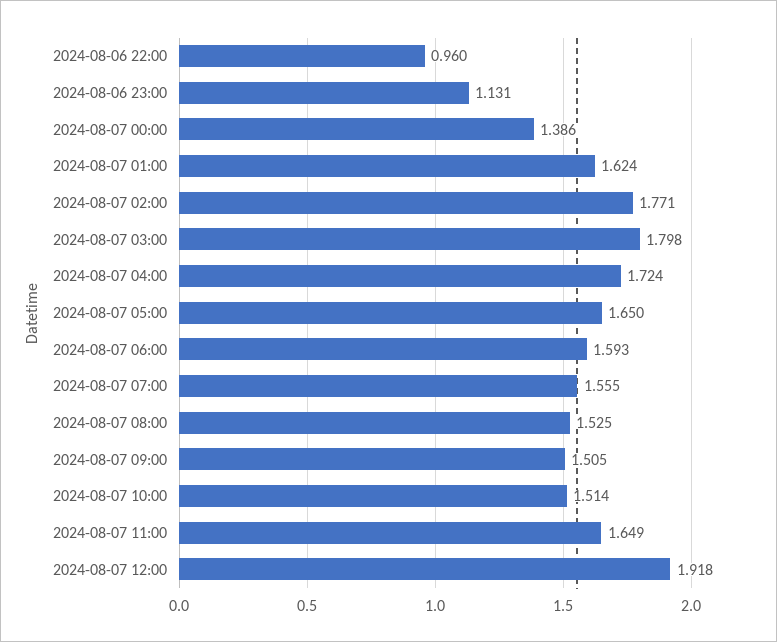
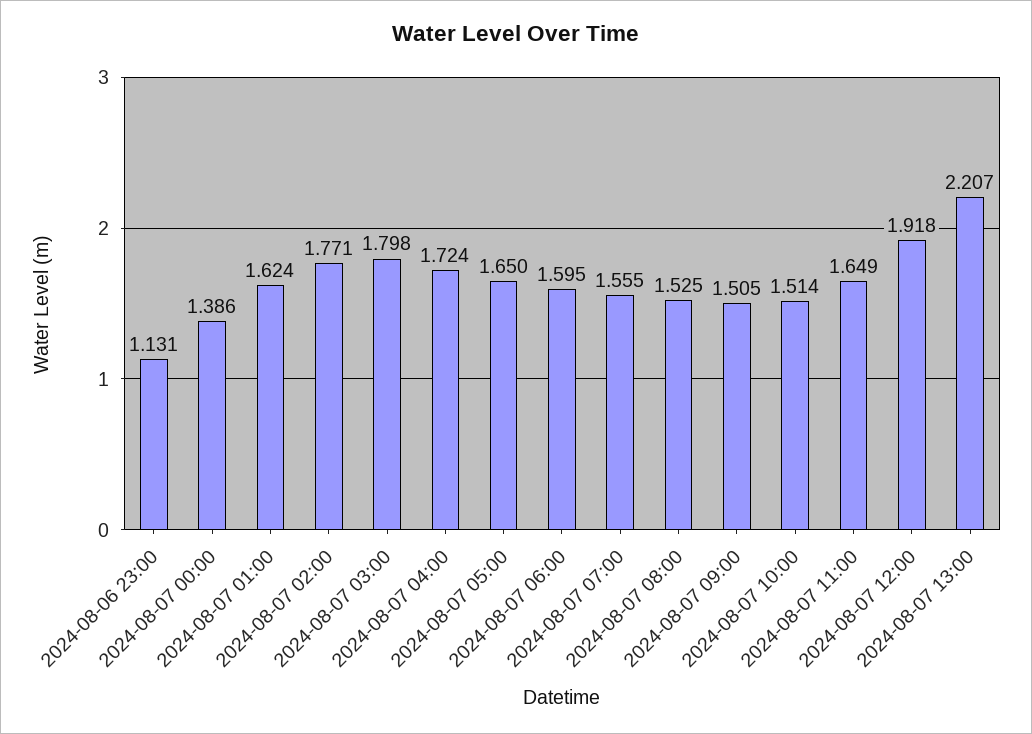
2024-08-06 22:00: 0.96 -> none
2024-08-07 06:00: 1.593 -> 1.595
2024-08-07 13:00: none -> 2.207

